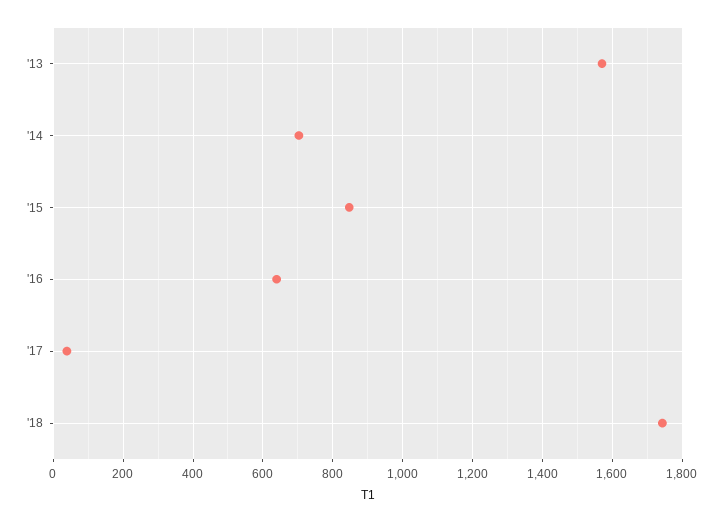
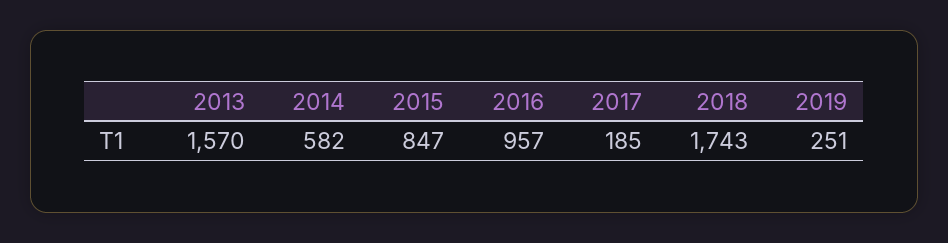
'14: 700 -> 582
'16: 640 -> 957
'17: 40 -> 185
2019: none -> 251

